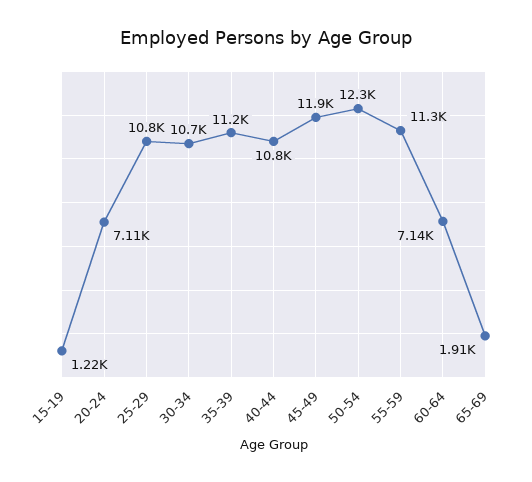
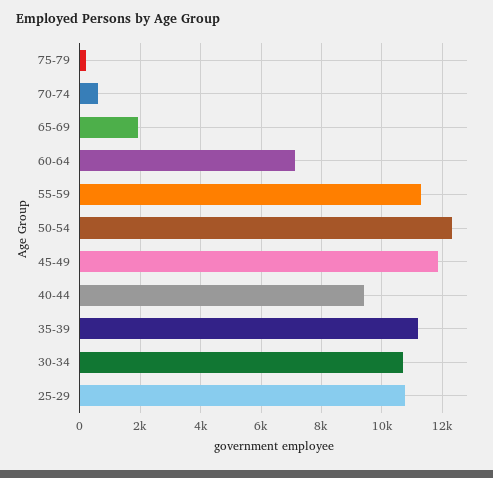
15-19: 1220 -> none
20-24: 7110 -> none
40-44: 10800 -> 9400
75-79: none -> 200
70-74: none -> 600

